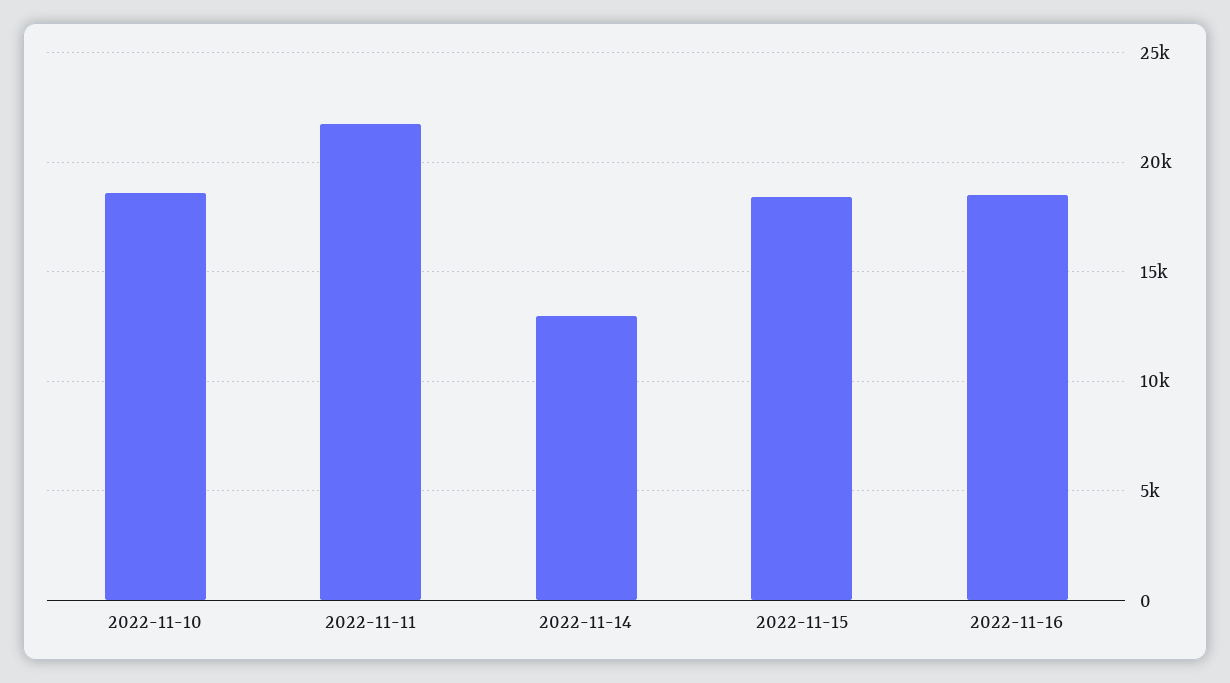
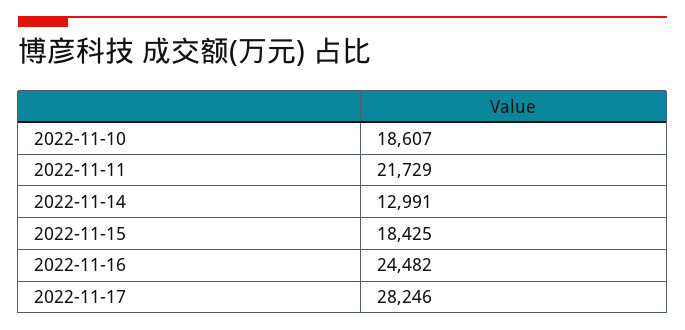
2022-11-16: 18500 -> 24482
2022-11-17: none -> 28246

